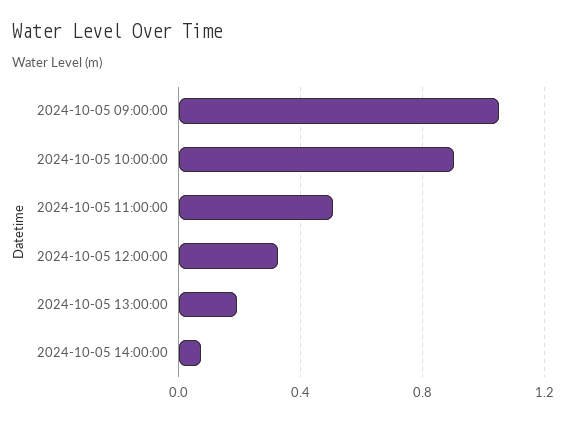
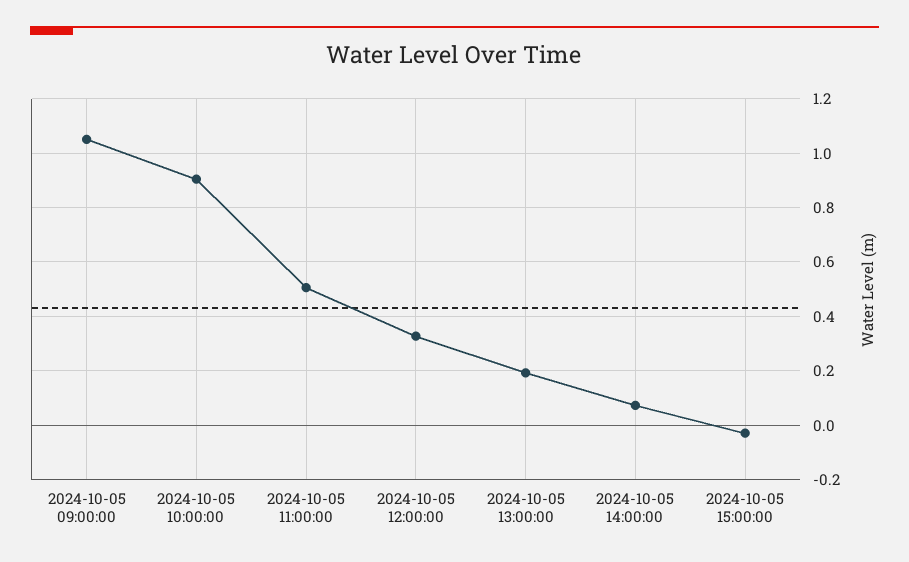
2024-10-05 15:00:00: none -> -0.025

